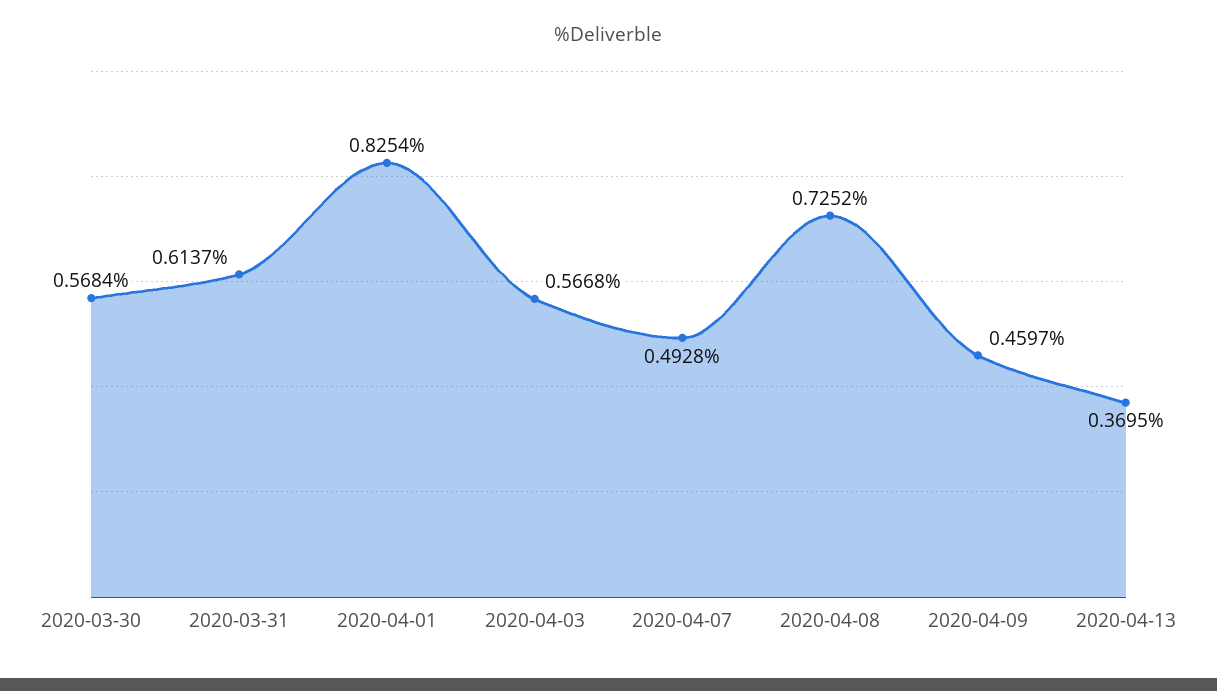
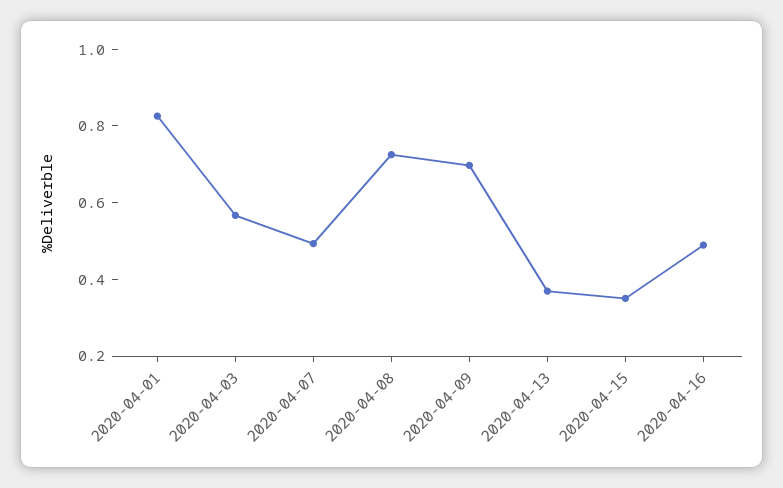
2020-03-30: 0.5684 -> none
2020-03-31: 0.6137 -> none
2020-04-09: 0.4597 -> 0.7
2020-04-15: none -> 0.35
2020-04-16: none -> 0.5

